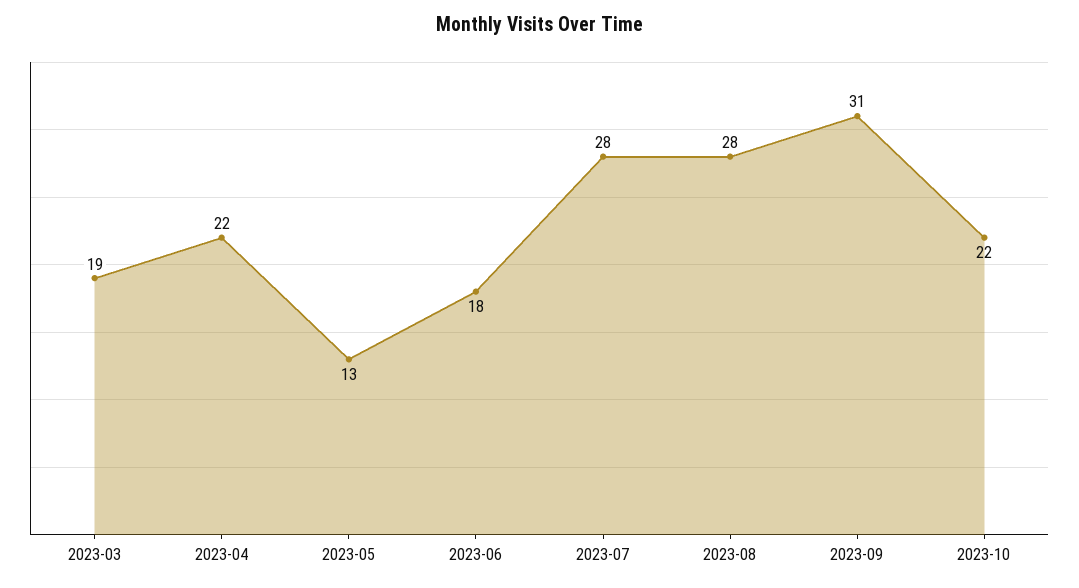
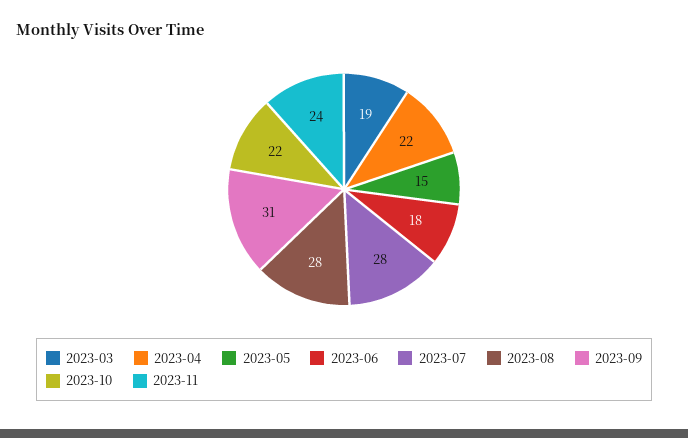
2023-05: 13 -> 15
2023-11: none -> 24

